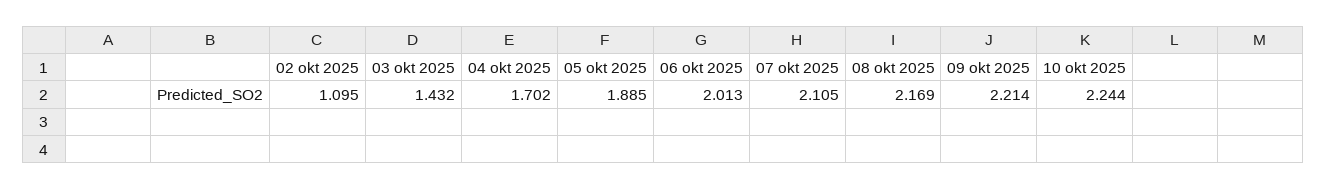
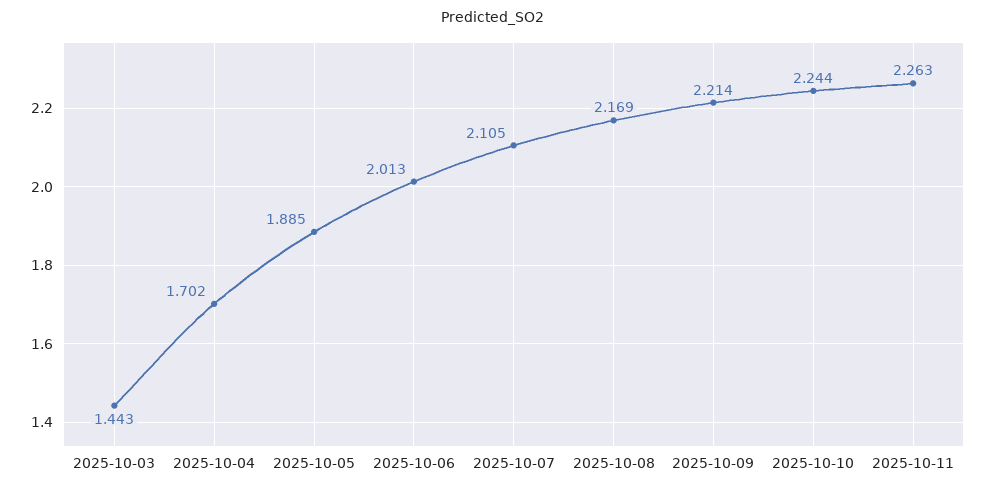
02 okt 2025: 1.095 -> none
03 okt 2025: 1.432 -> 1.443
2025-10-11: none -> 2.263

